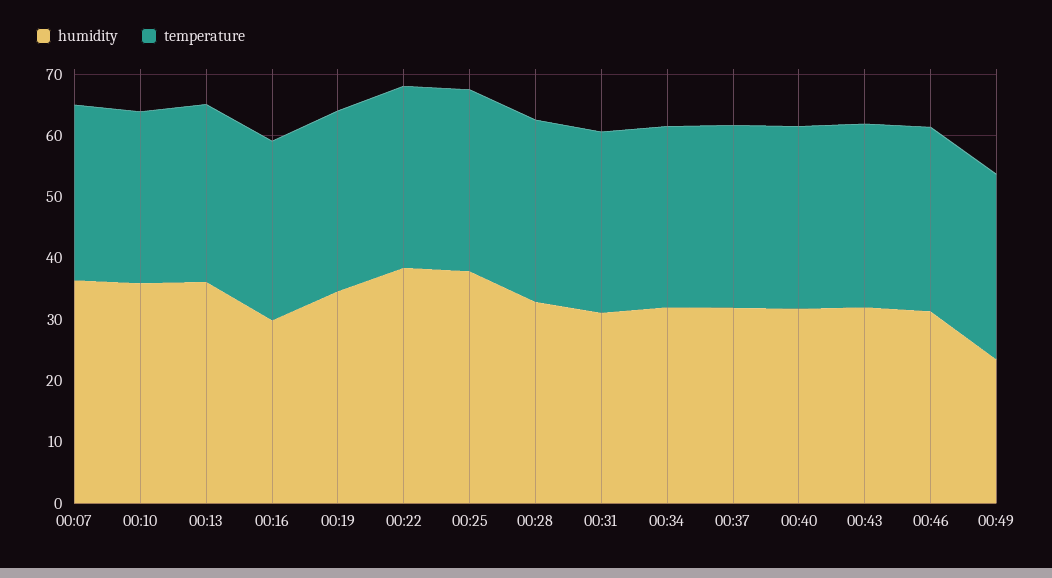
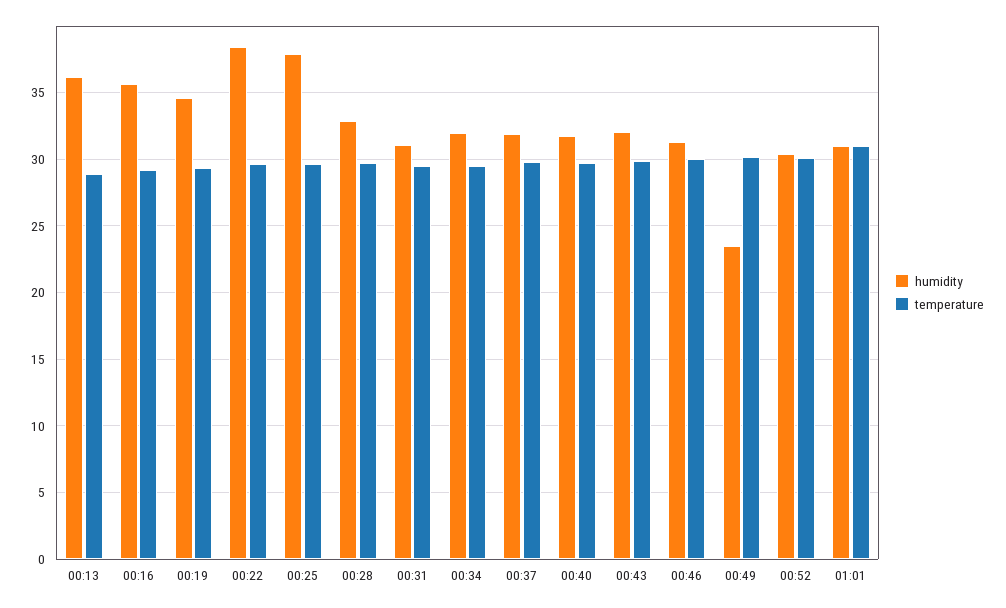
humidity, 00:07: 36 -> none
temperature, 00:07: 28 -> none
humidity, 00:10: 36 -> none
temperature, 00:10: 28 -> none
humidity, 00:16: 30 -> 35.5
humidity, 00:52: none -> 30.5
temperature, 00:52: none -> 30
humidity, 01:01: none -> 31
temperature, 01:01: none -> 31

